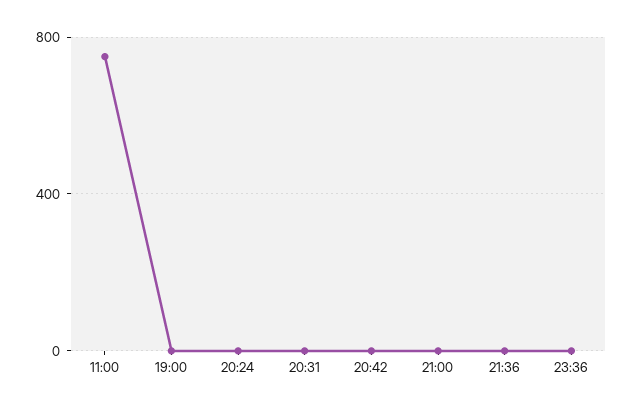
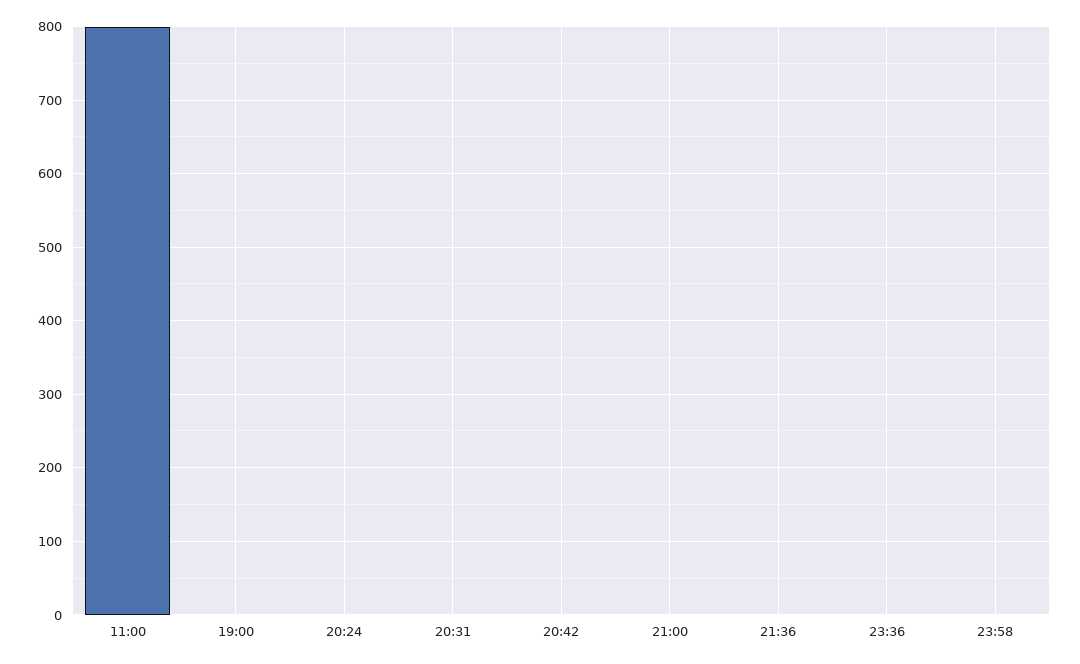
11:00: 750 -> 800
23:58: none -> 0

